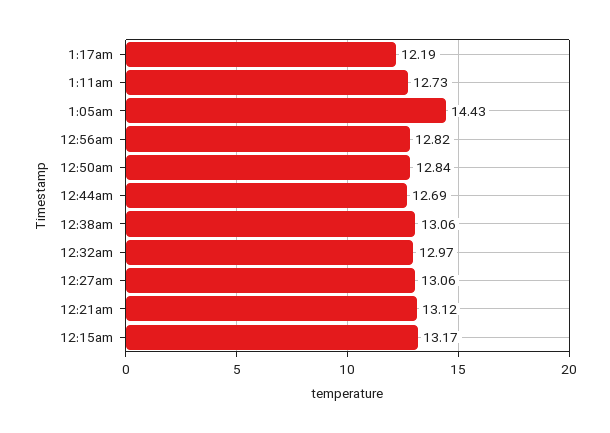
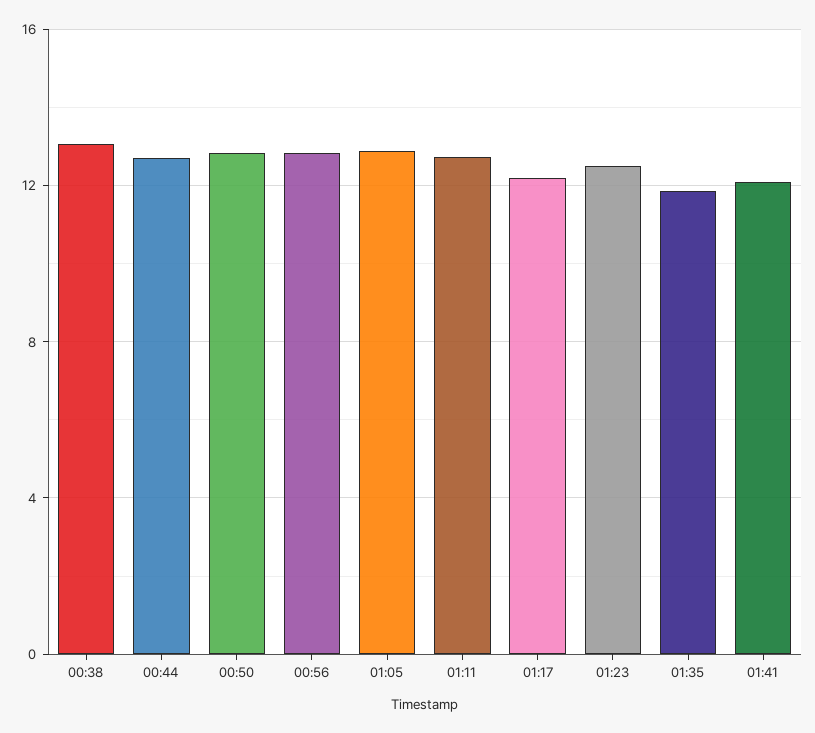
1:05am: 14.43 -> 13
12:32am: 12.97 -> none
12:27am: 13.06 -> none
12:21am: 13.12 -> none
12:15am: 13.17 -> none
01:23: none -> 12.5
01:35: none -> 12
01:41: none -> 12

